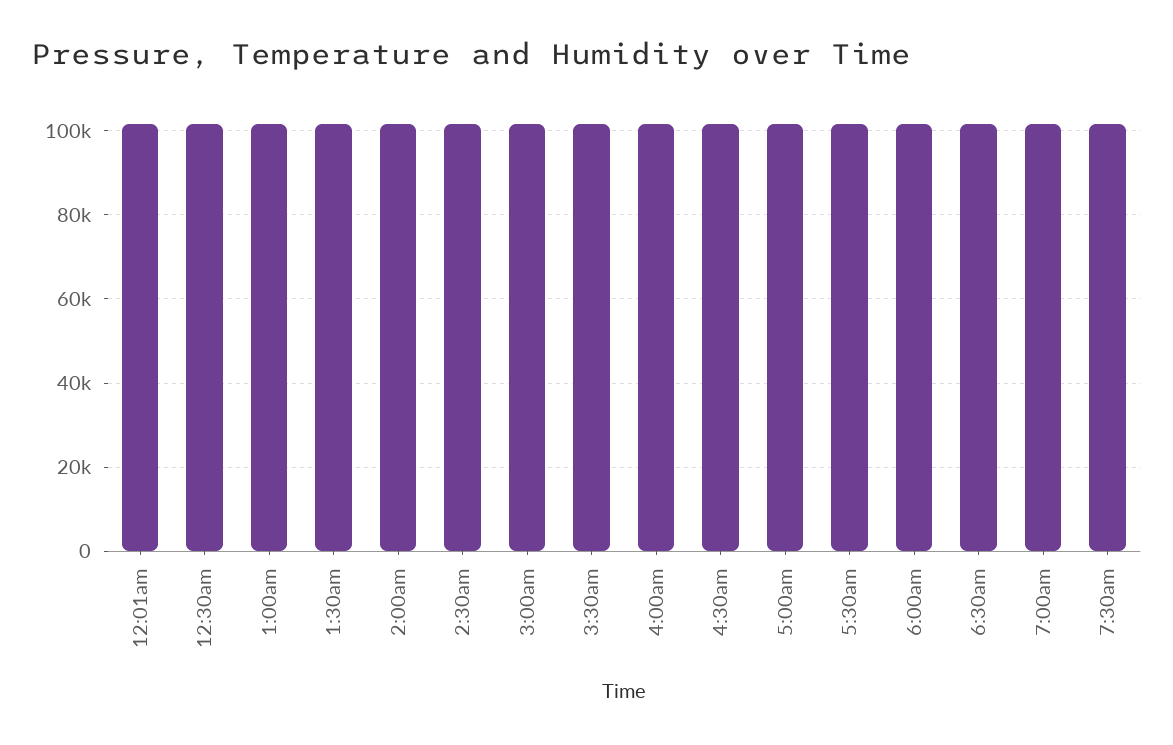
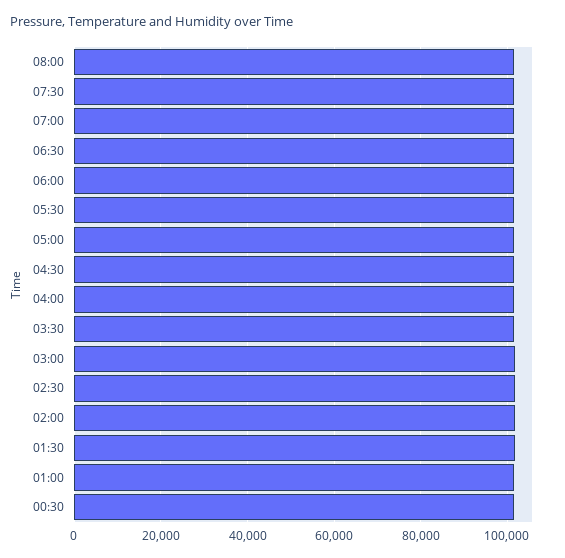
12:01am: 102000 -> none
08:00: none -> 102000

